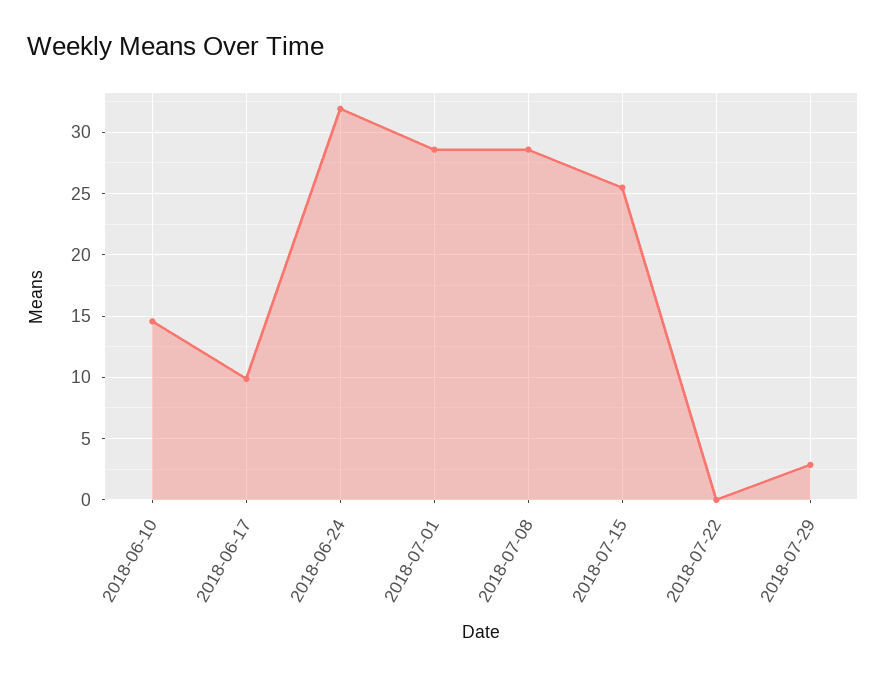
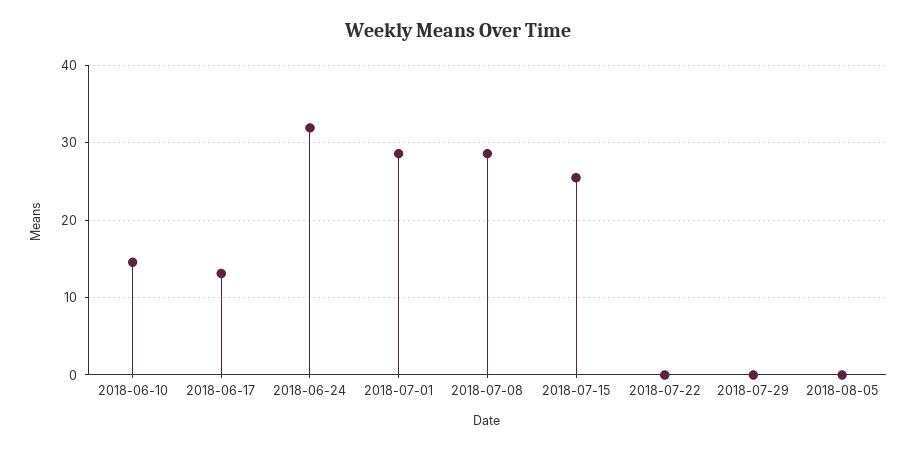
2018-06-17: 10 -> 13
2018-07-29: 3 -> 0
2018-08-05: none -> 0

